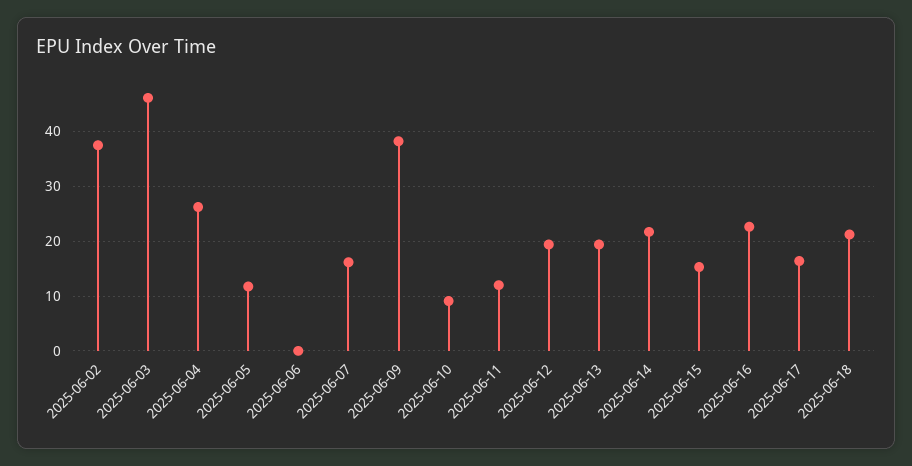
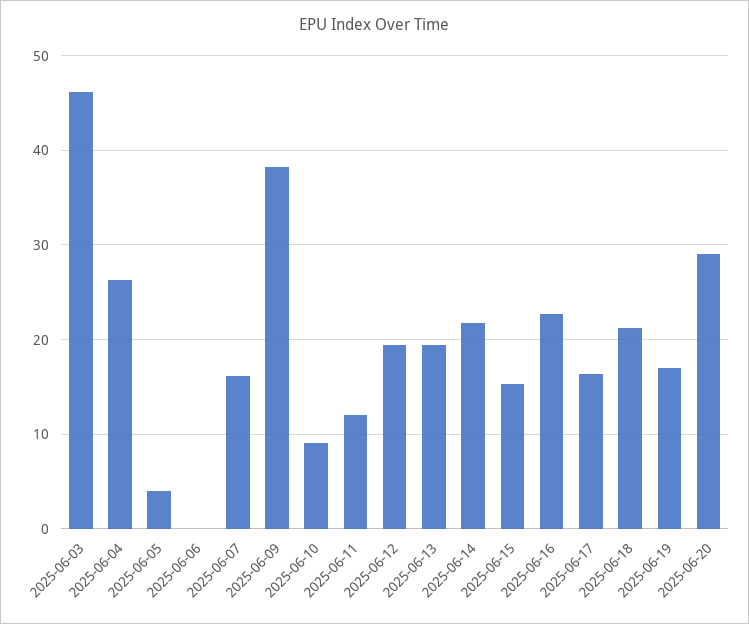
2025-06-02: 38 -> none
2025-06-05: 12 -> 4
2025-06-19: none -> 17
2025-06-20: none -> 29

